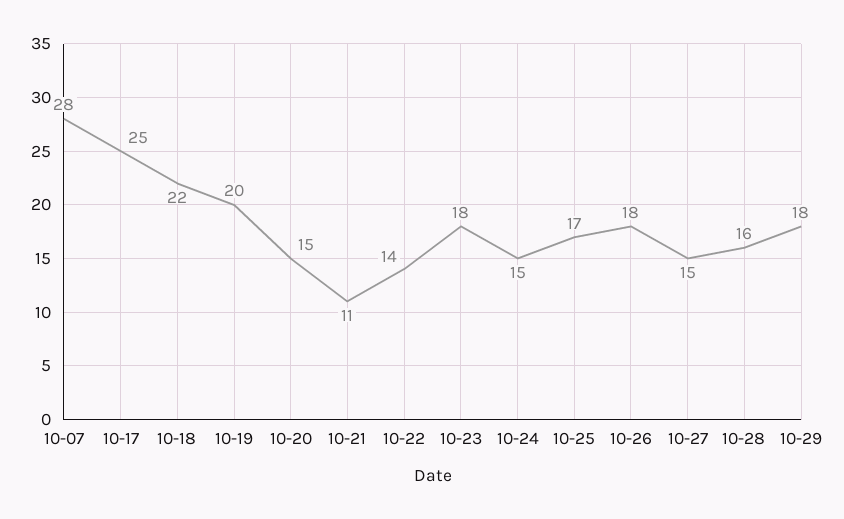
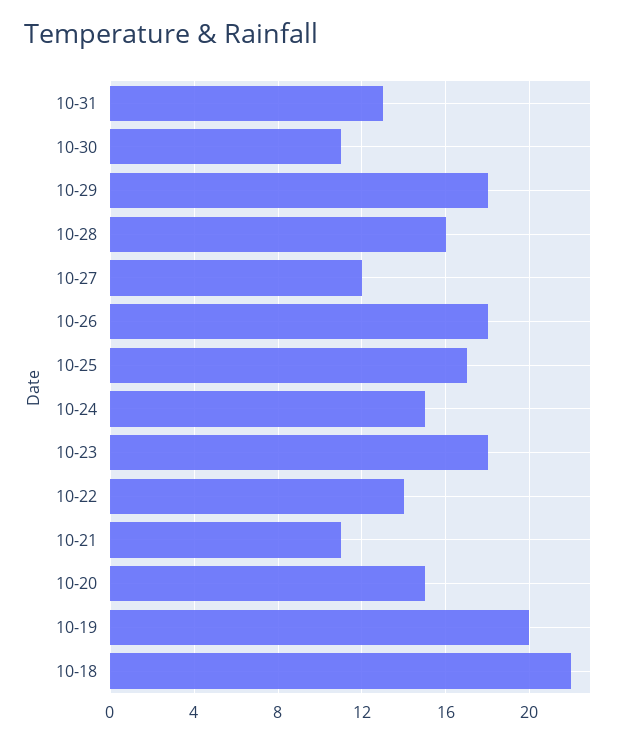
10-07: 28 -> none
10-17: 25 -> none
10-27: 15 -> 12
10-31: none -> 13
10-30: none -> 11

